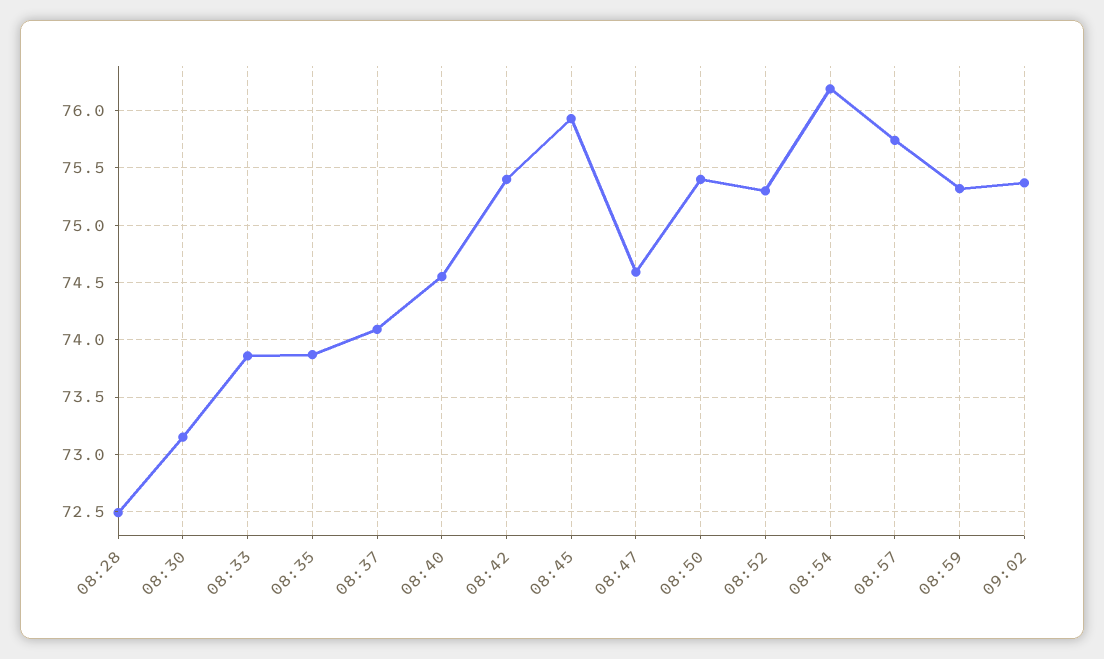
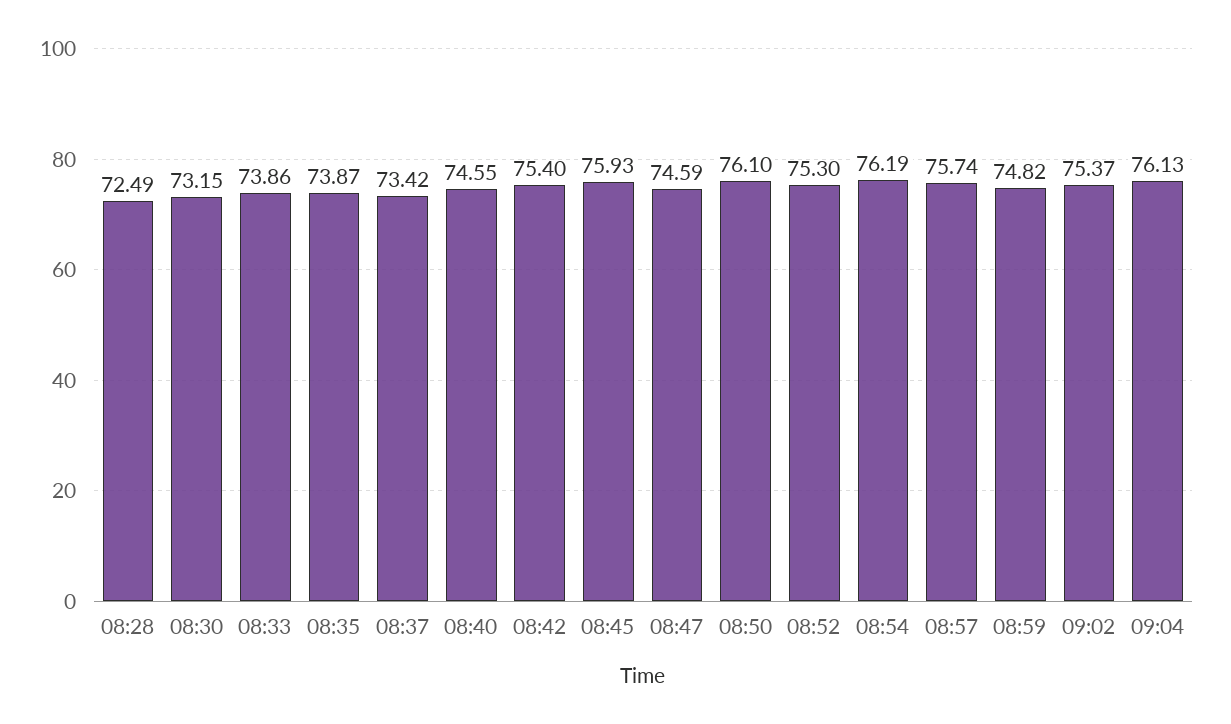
08:37: 74.1 -> 73.42
08:50: 75.4 -> 76.1
08:59: 75.3 -> 74.82
09:04: none -> 76.13

